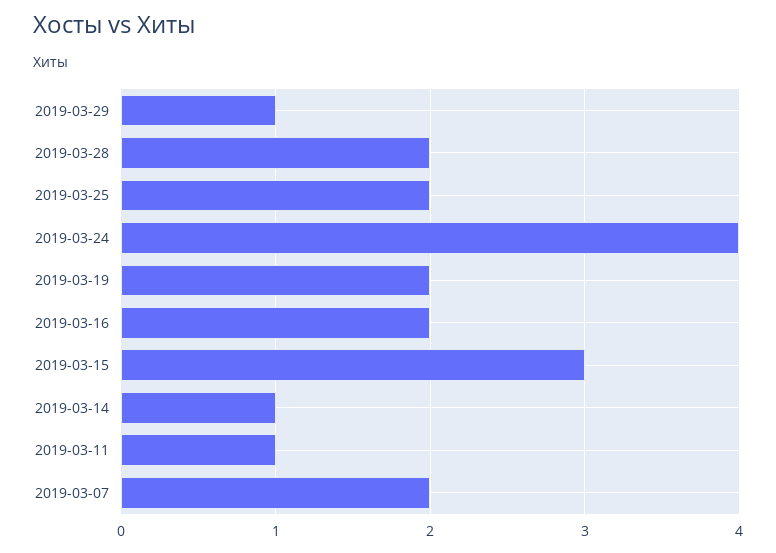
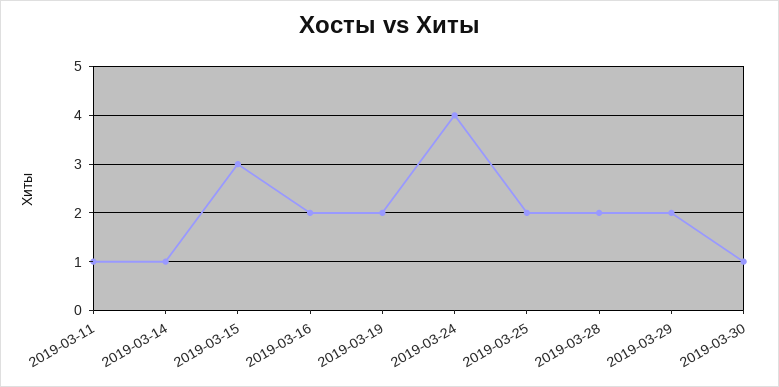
2019-03-29: 1 -> 2
2019-03-07: 2 -> none
2019-03-30: none -> 1

